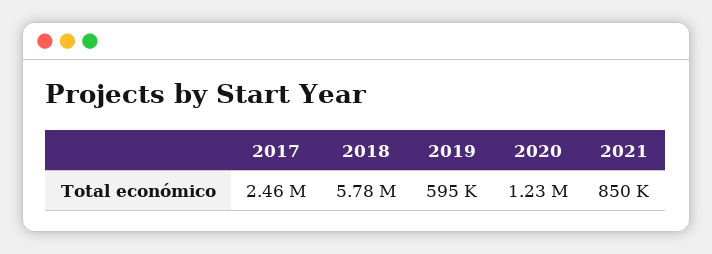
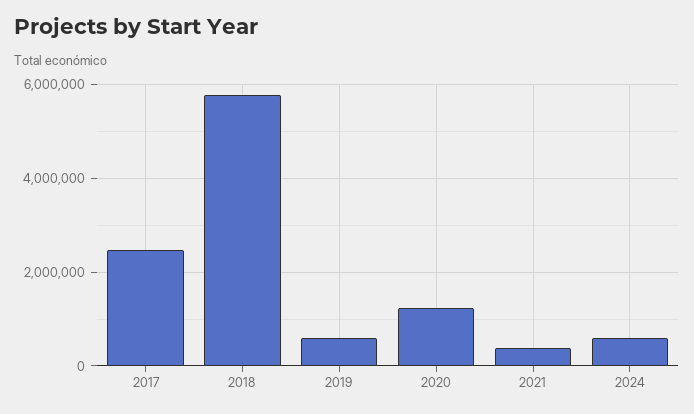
2021: 850000 -> 400000
2024: none -> 600000

